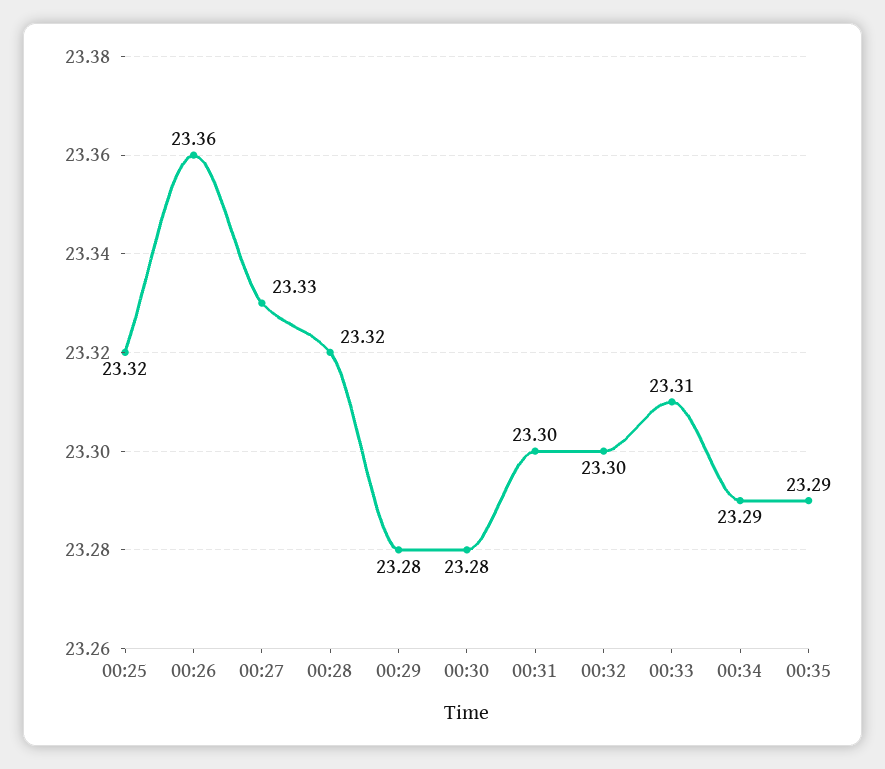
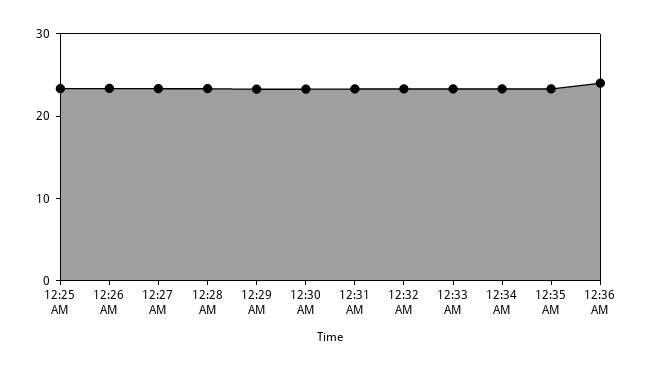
12:36 AM: none -> 24

